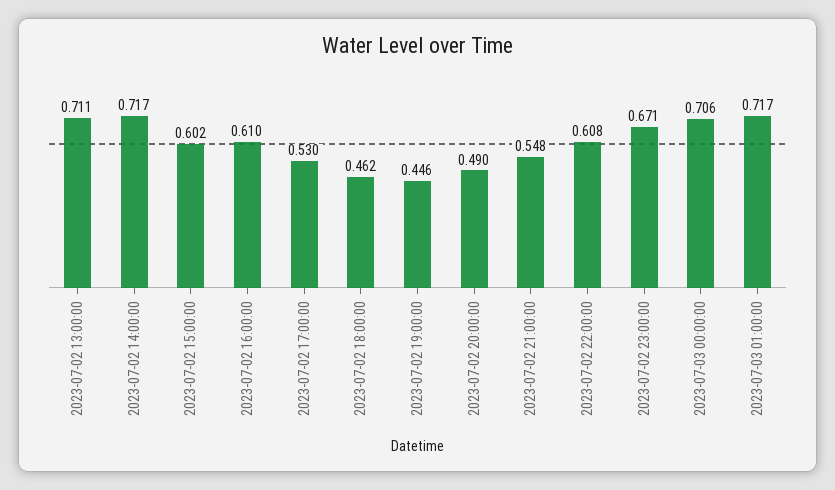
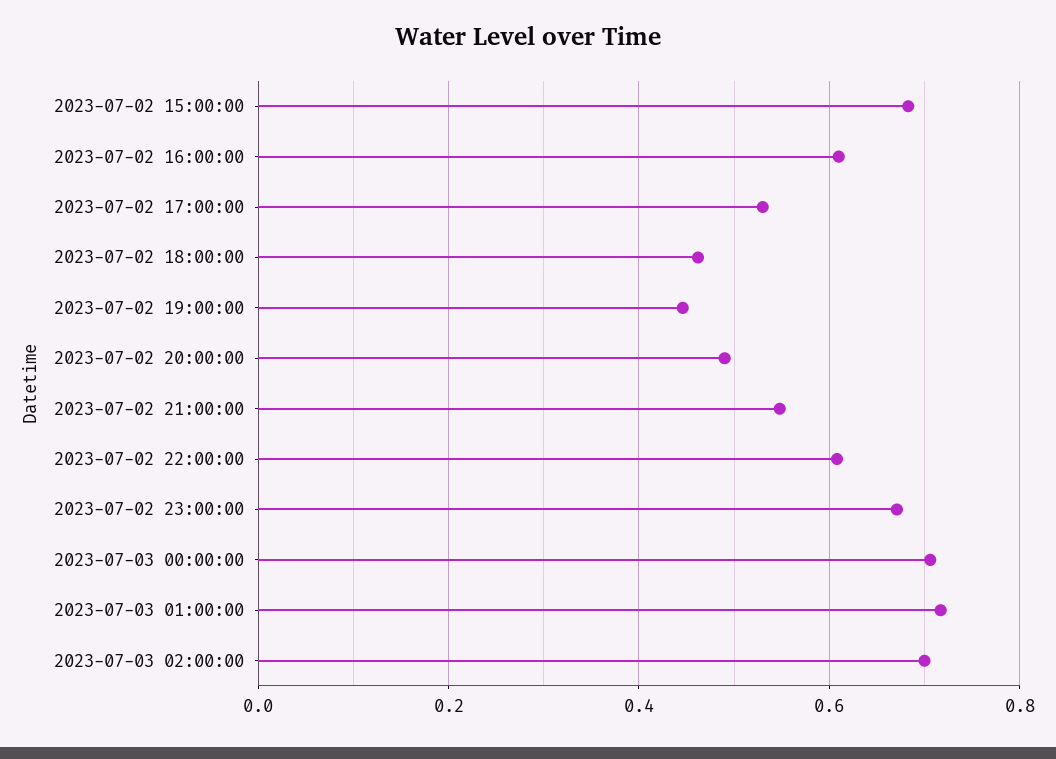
2023-07-02 13:00:00: 0.711 -> none
2023-07-02 14:00:00: 0.717 -> none
2023-07-02 15:00:00: 0.602 -> 0.68
2023-07-03 02:00:00: none -> 0.7

